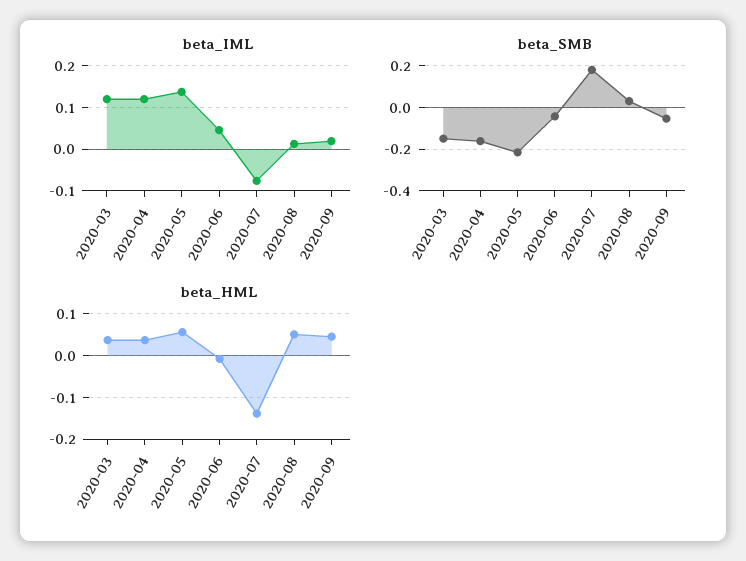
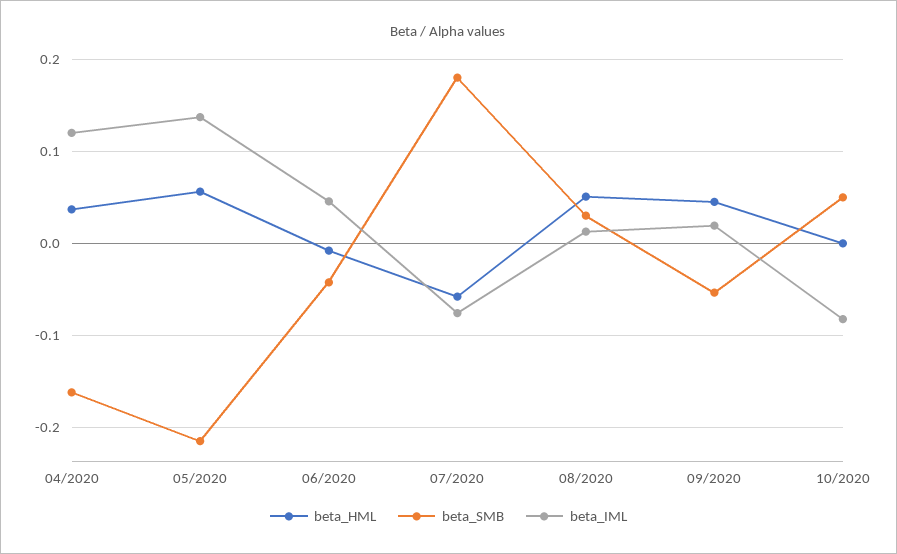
beta_IML, 2020-03: 0.12 -> none
beta_SMB, 2020-03: -0.15 -> none
beta_HML, 2020-03: 0.04 -> none
beta_HML, 2020-07: -0.14 -> -0.06
beta_HML, 10/2020: none -> 0
beta_SMB, 10/2020: none -> 0.05
beta_IML, 10/2020: none -> -0.08

